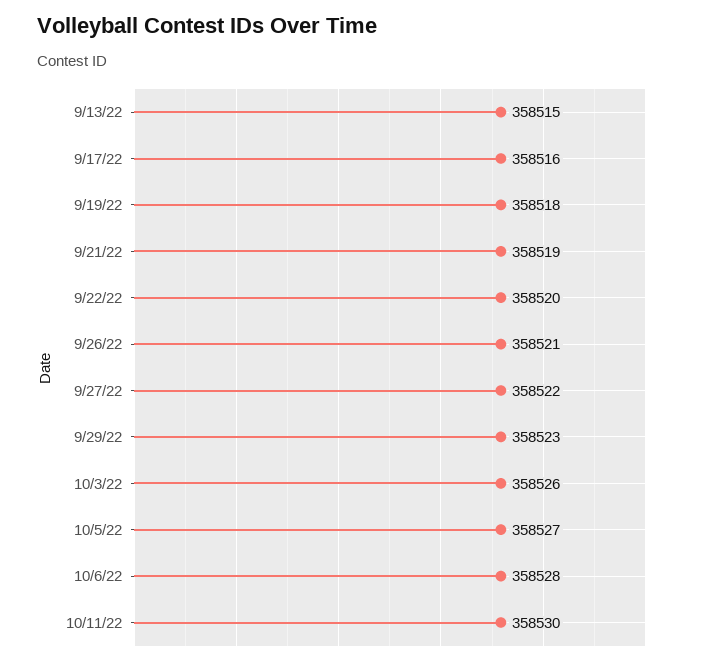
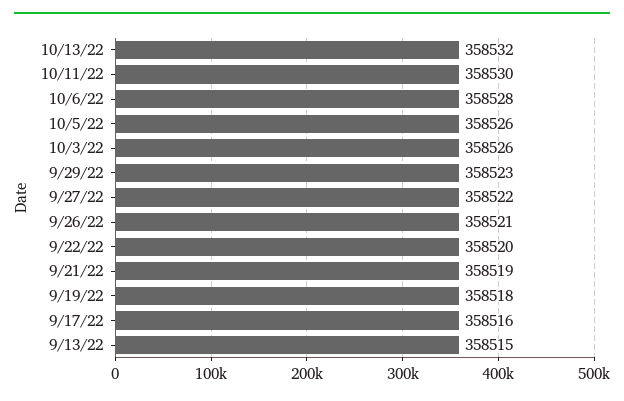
10/5/22: 358527 -> 358526
10/13/22: none -> 358532

